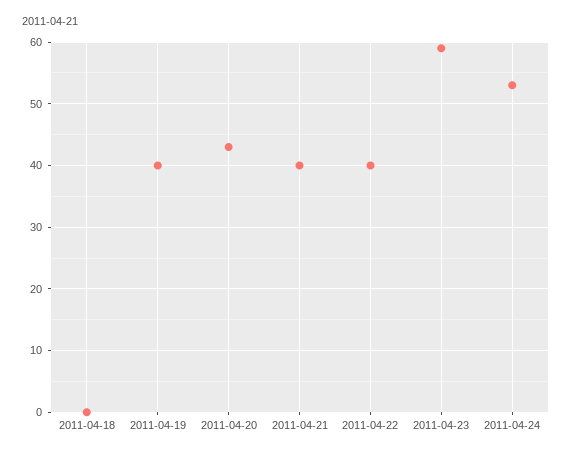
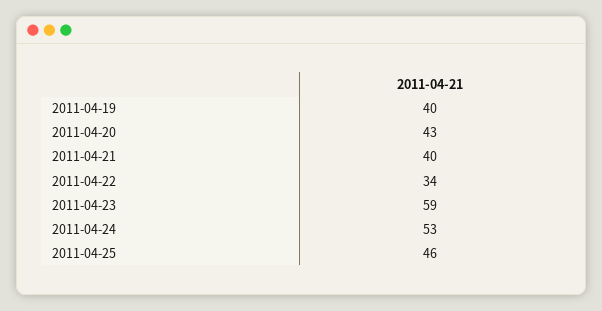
2011-04-18: 0 -> none
2011-04-22: 40 -> 34
2011-04-25: none -> 46

